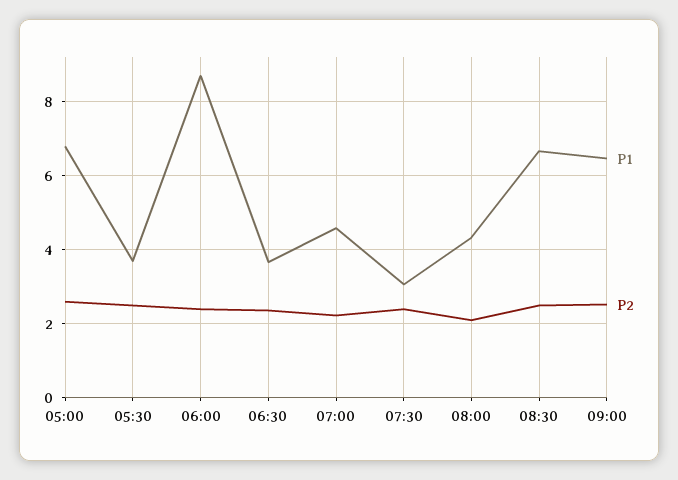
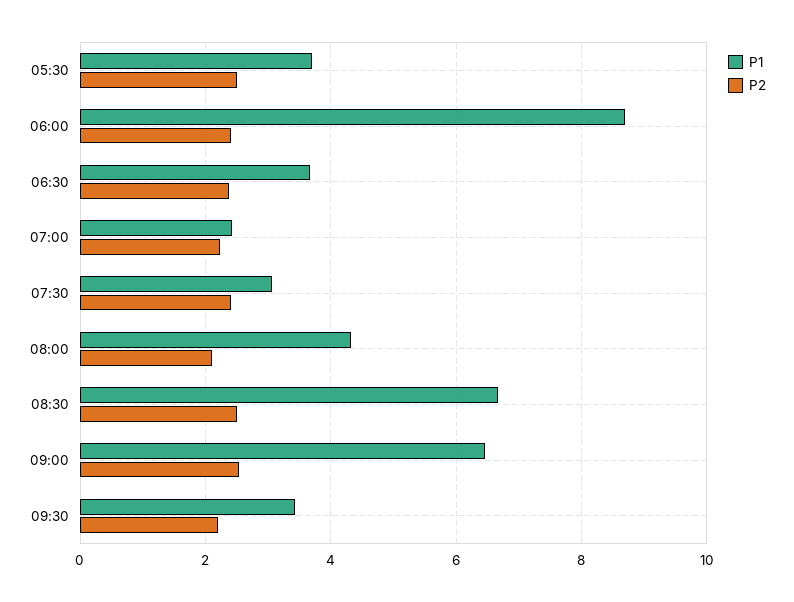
P1, 05:00: 6.8 -> none
P2, 05:00: 2.6 -> none
P1, 07:00: 4.6 -> 2.4
P1, 09:30: none -> 3.4
P2, 09:30: none -> 2.2

